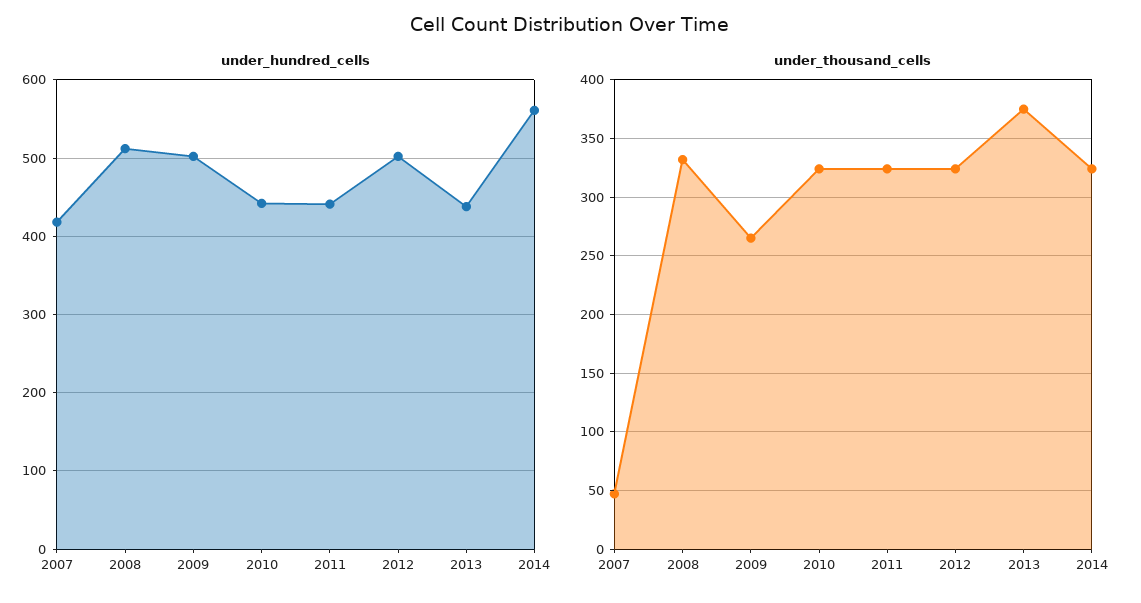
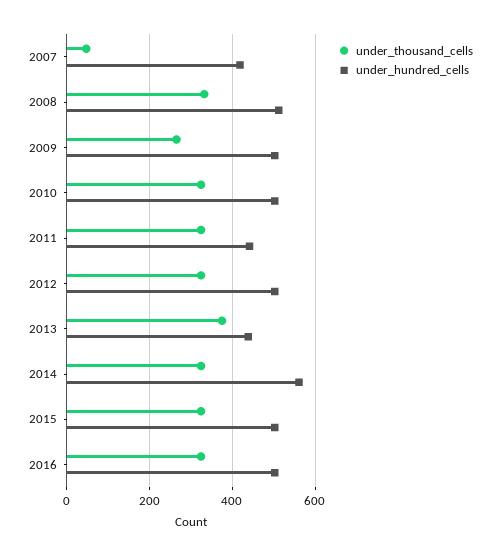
under_hundred_cells, 2010: 440 -> 500
under_thousand_cells, 2015: none -> 320
under_hundred_cells, 2015: none -> 500
under_thousand_cells, 2016: none -> 320
under_hundred_cells, 2016: none -> 500

